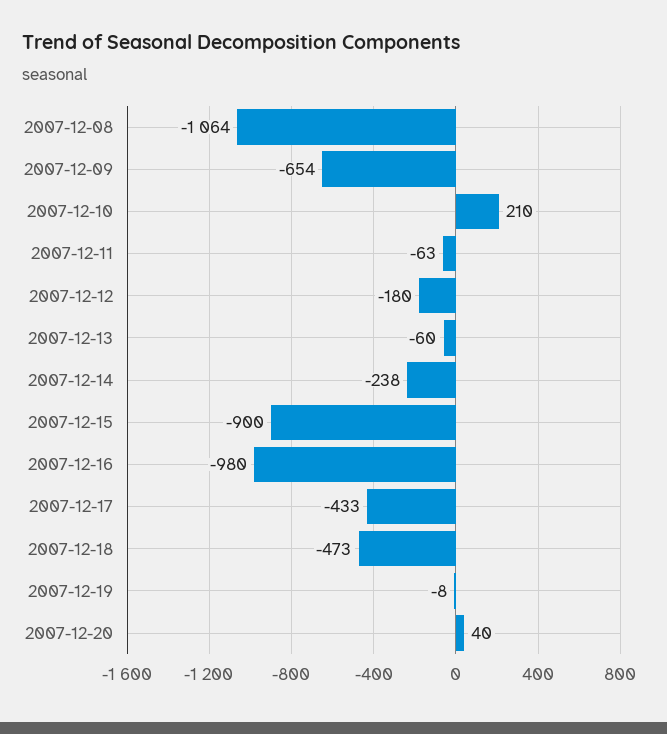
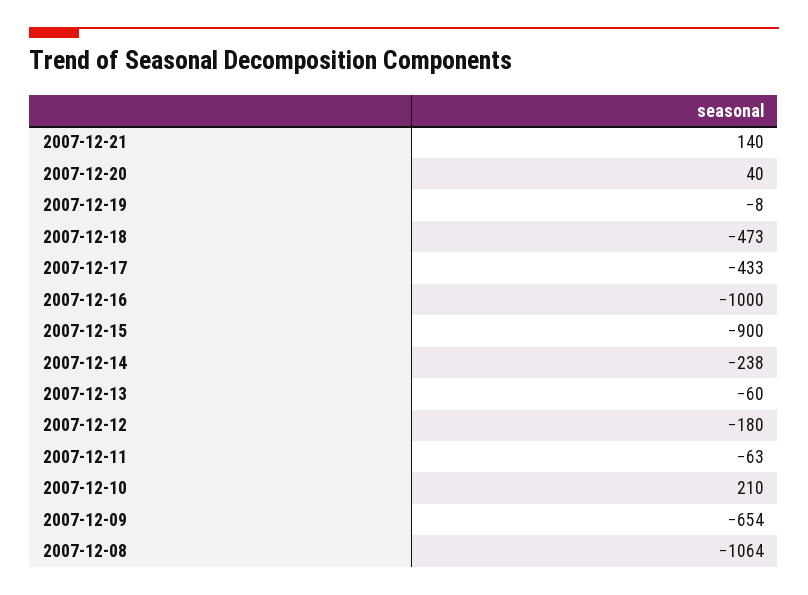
2007-12-16: -980 -> -1000
2007-12-21: none -> 140

